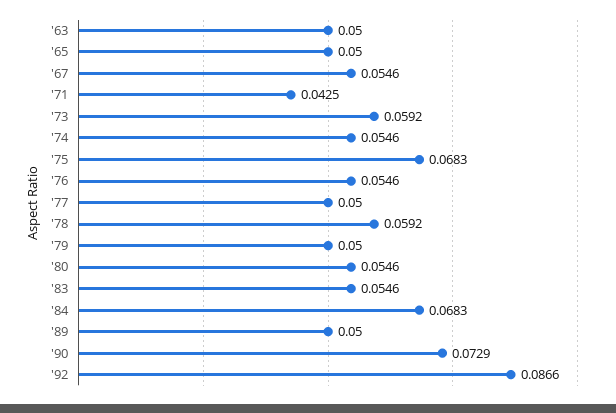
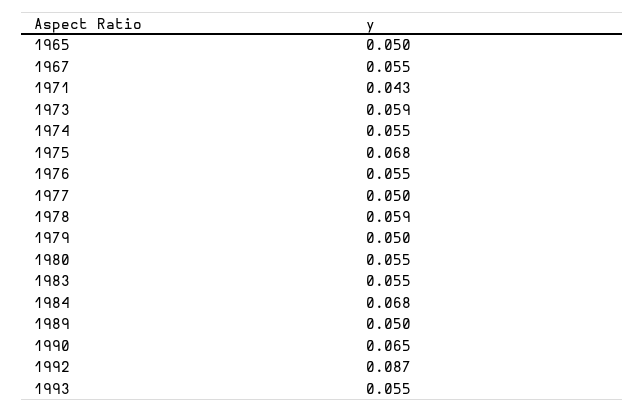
'63: 0.05 -> none
'90: 0.0729 -> 0.065
1993: none -> 0.055

